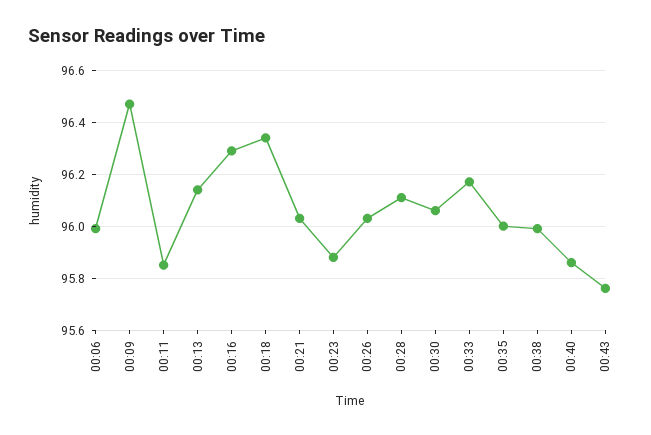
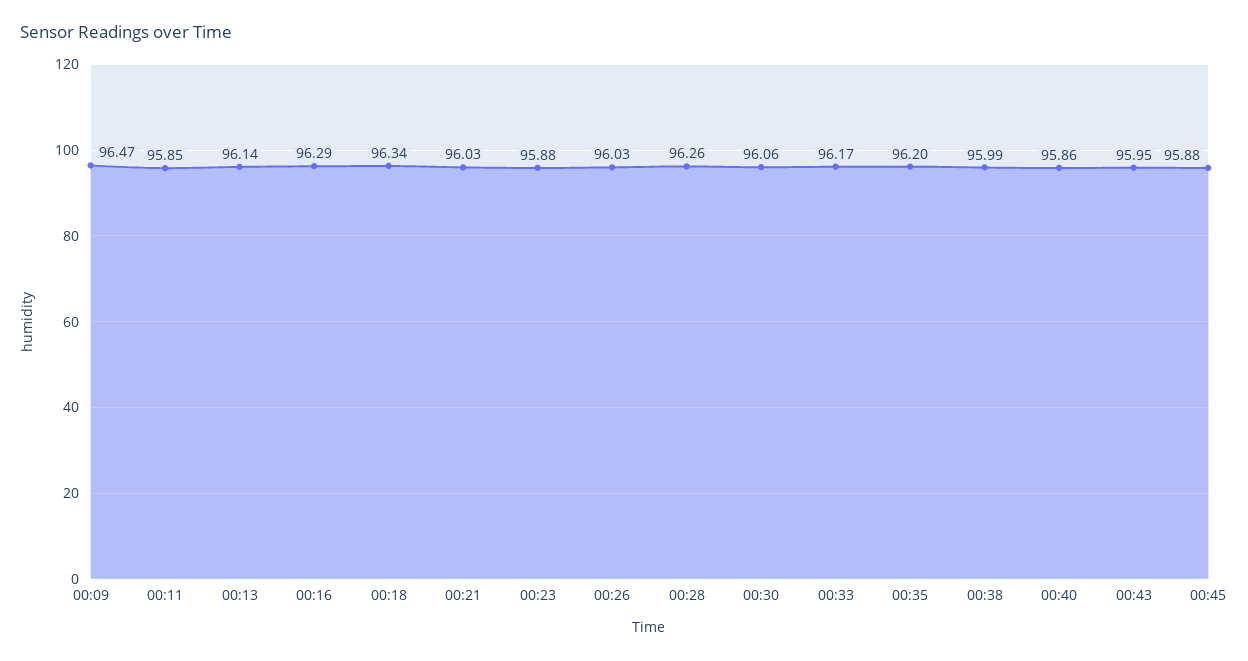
00:06: 96 -> none
00:28: 96.1 -> 96.26
00:35: 96 -> 96.2
00:43: 95.75 -> 95.95
00:45: none -> 95.88

